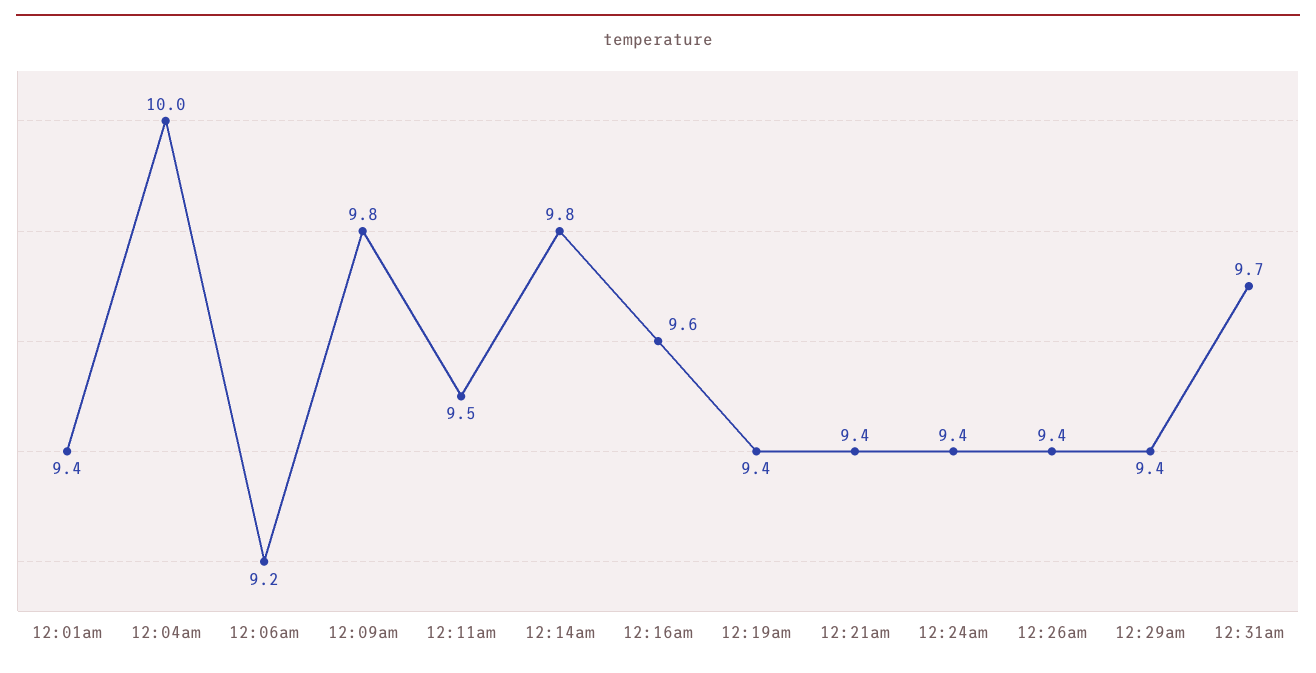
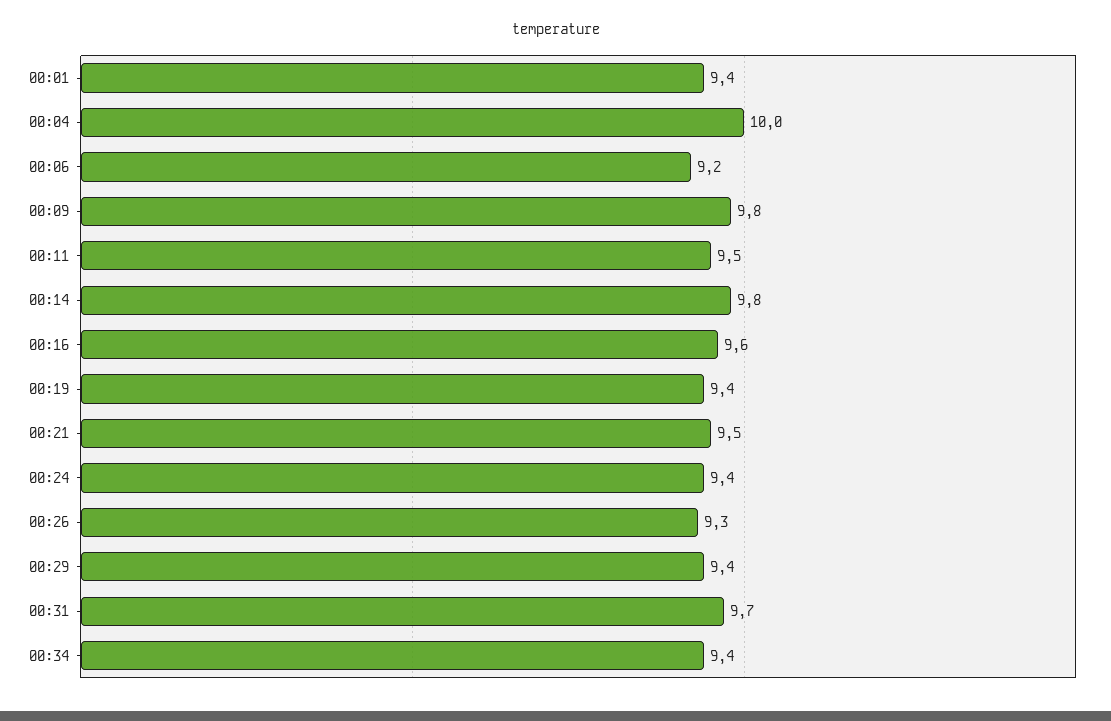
12:21am: 9.4 -> 9.5
12:26am: 9.4 -> 9.3
00:34: none -> 9.4

